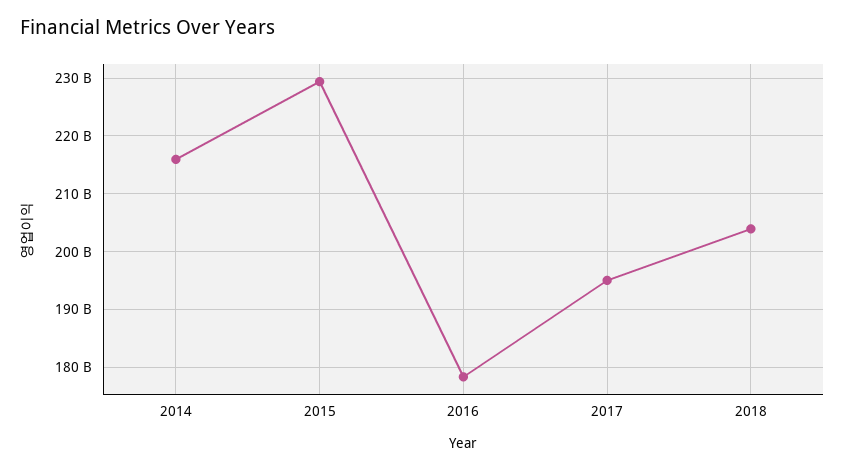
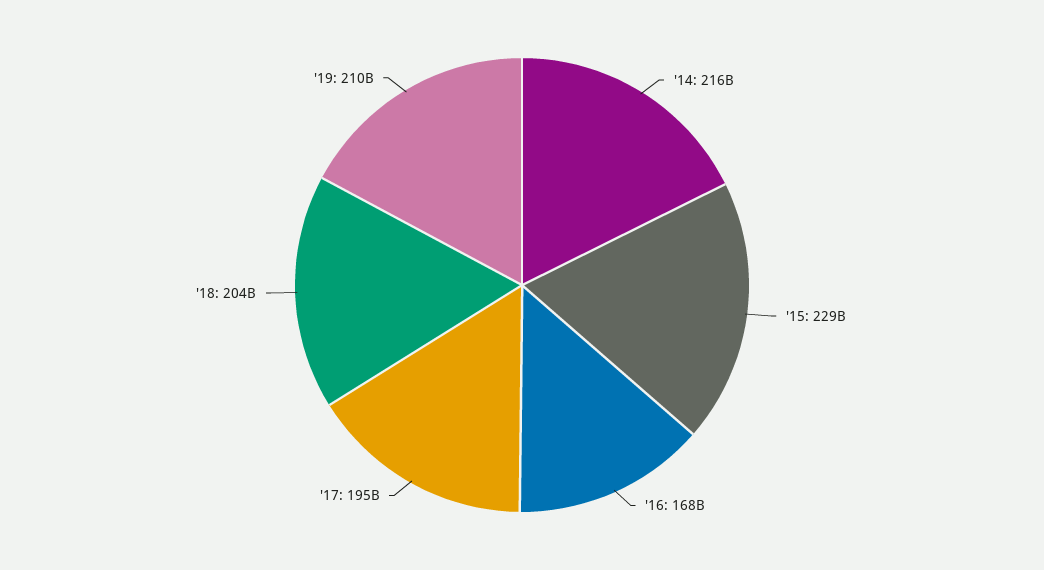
2016: 178000000000 -> 168000000000
'19: none -> 210000000000

